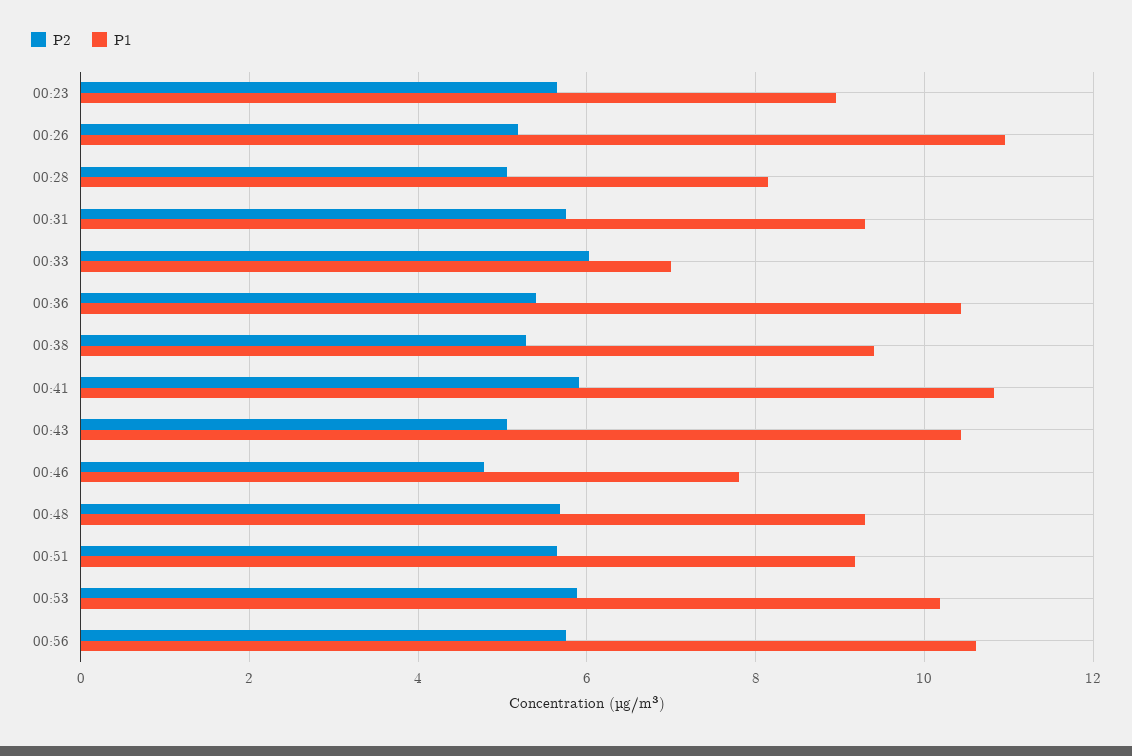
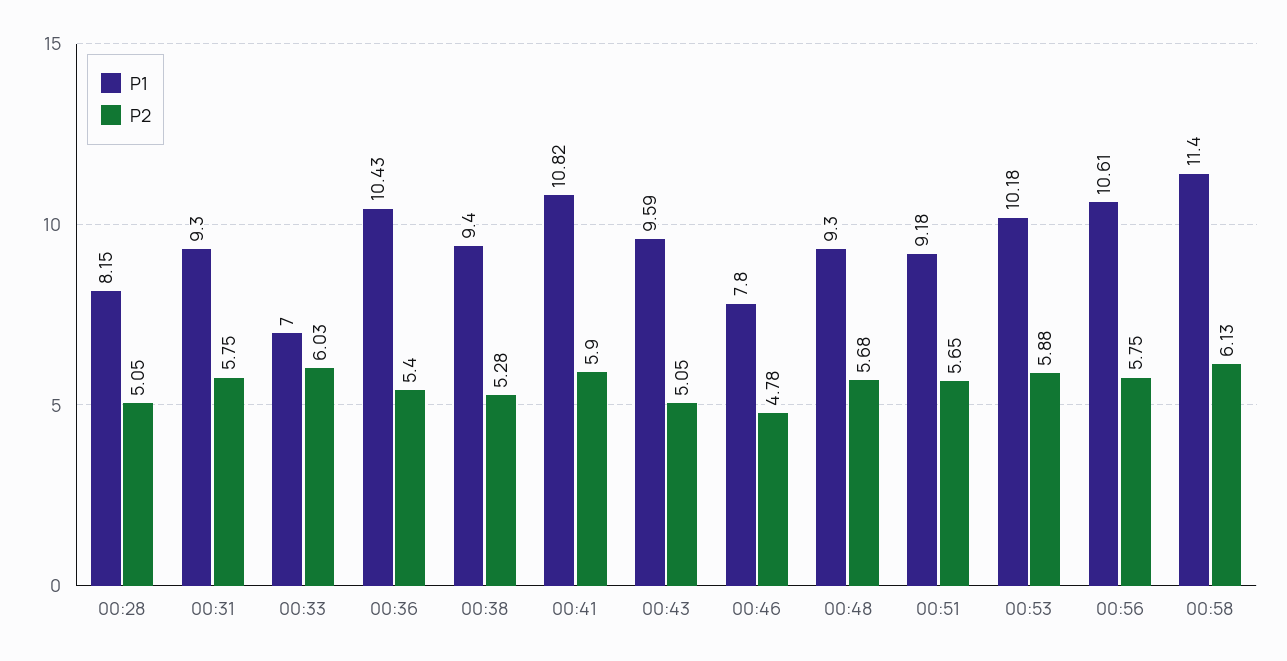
P2, 00:23: 5.6 -> none
P1, 00:23: 9 -> none
P2, 00:26: 5.2 -> none
P1, 00:26: 11 -> none
P1, 00:43: 10.4 -> 9.59
P1, 00:58: none -> 11.4
P2, 00:58: none -> 6.13

